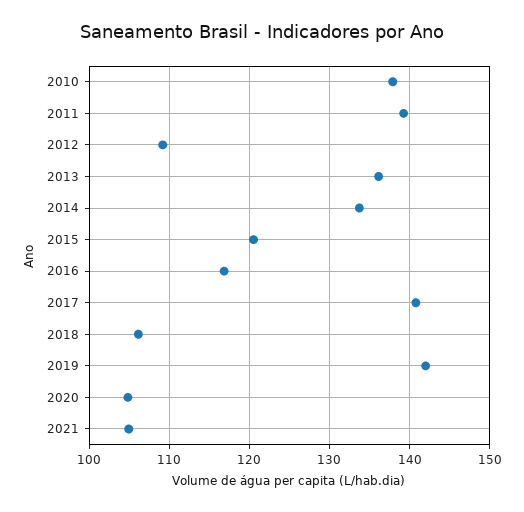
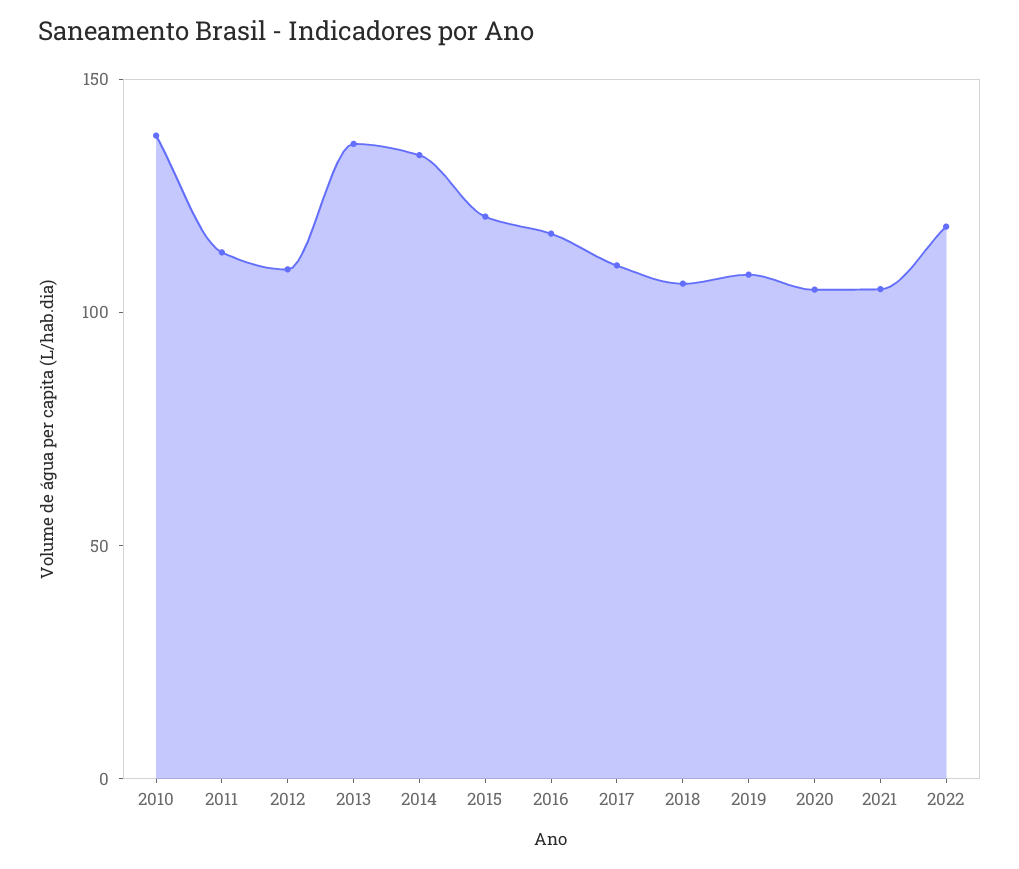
2011: 139 -> 110
2017: 141 -> 110
2019: 142 -> 110
2022: none -> 120

